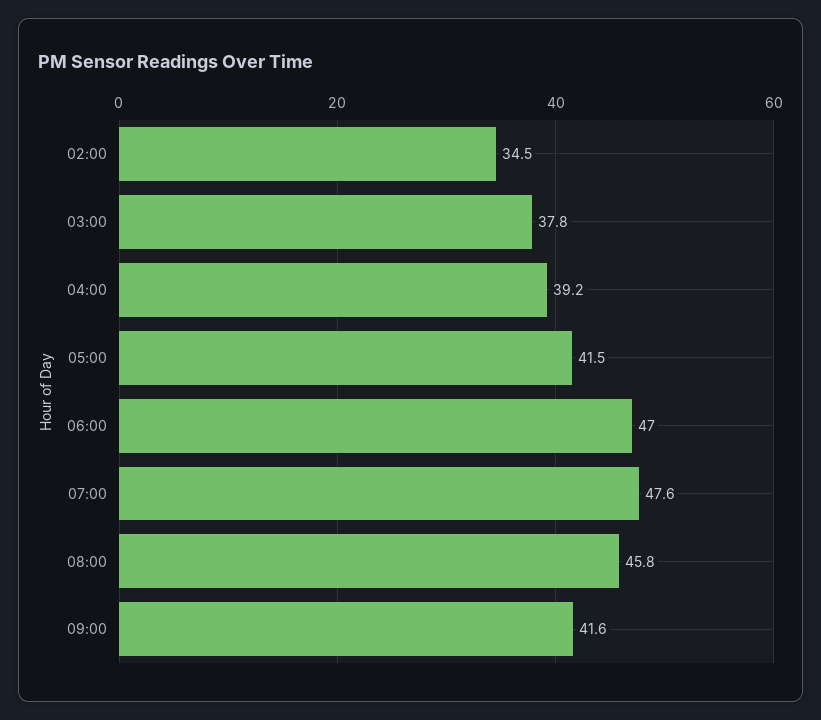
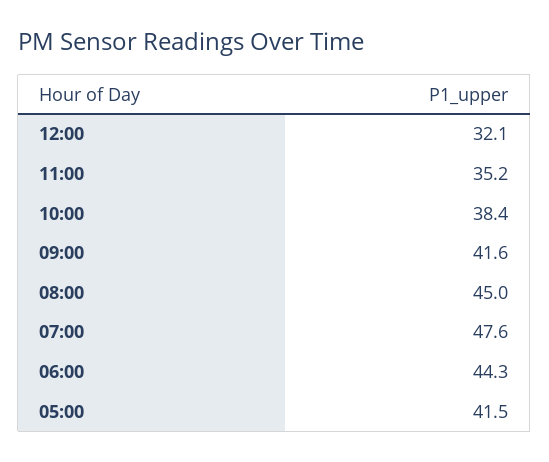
02:00: 34.5 -> none
03:00: 37.8 -> none
04:00: 39.2 -> none
06:00: 47 -> 44.3
08:00: 45.8 -> 45
12:00: none -> 32.1
11:00: none -> 35.2
10:00: none -> 38.4

